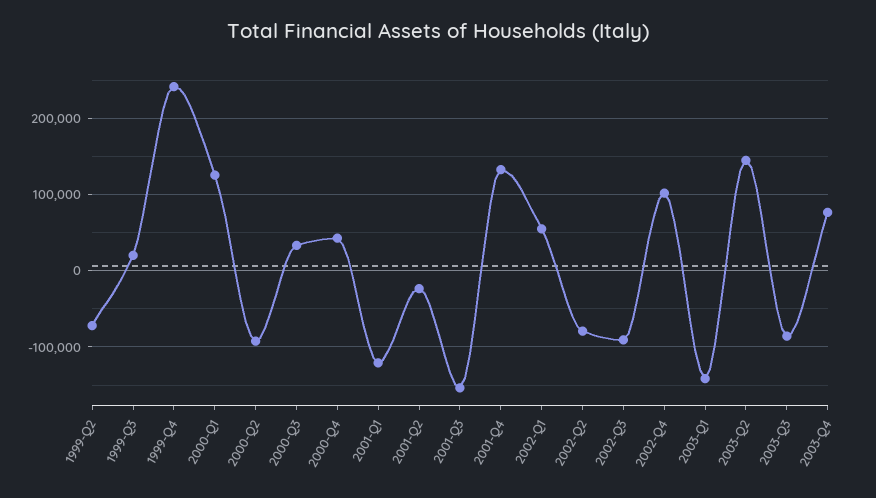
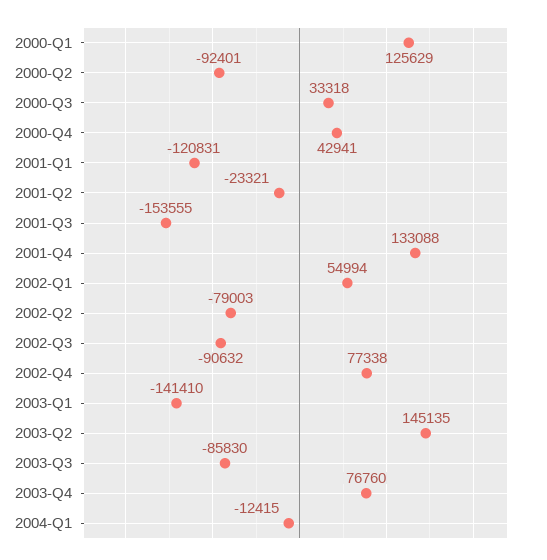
1999-Q2: -70000 -> none
1999-Q3: 20000 -> none
1999-Q4: 240000 -> none
2002-Q4: 100000 -> 77338
2004-Q1: none -> -12415

